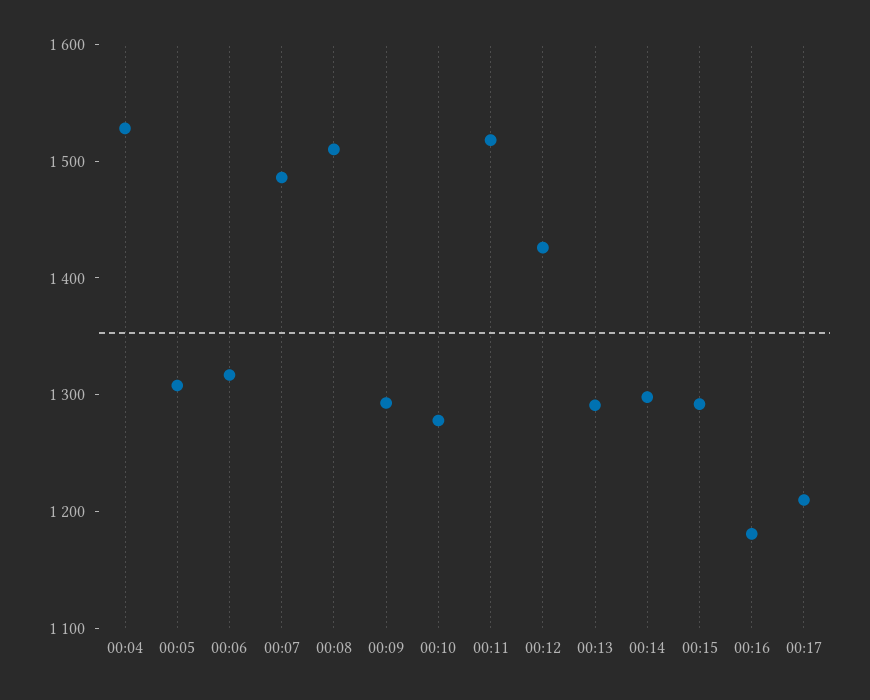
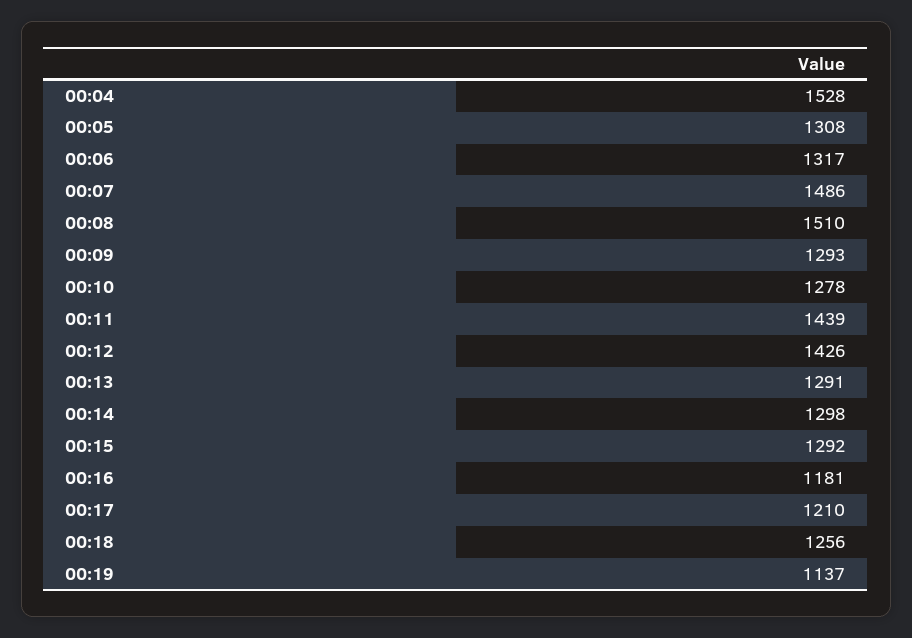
00:11: 1520 -> 1439
00:18: none -> 1256
00:19: none -> 1137

